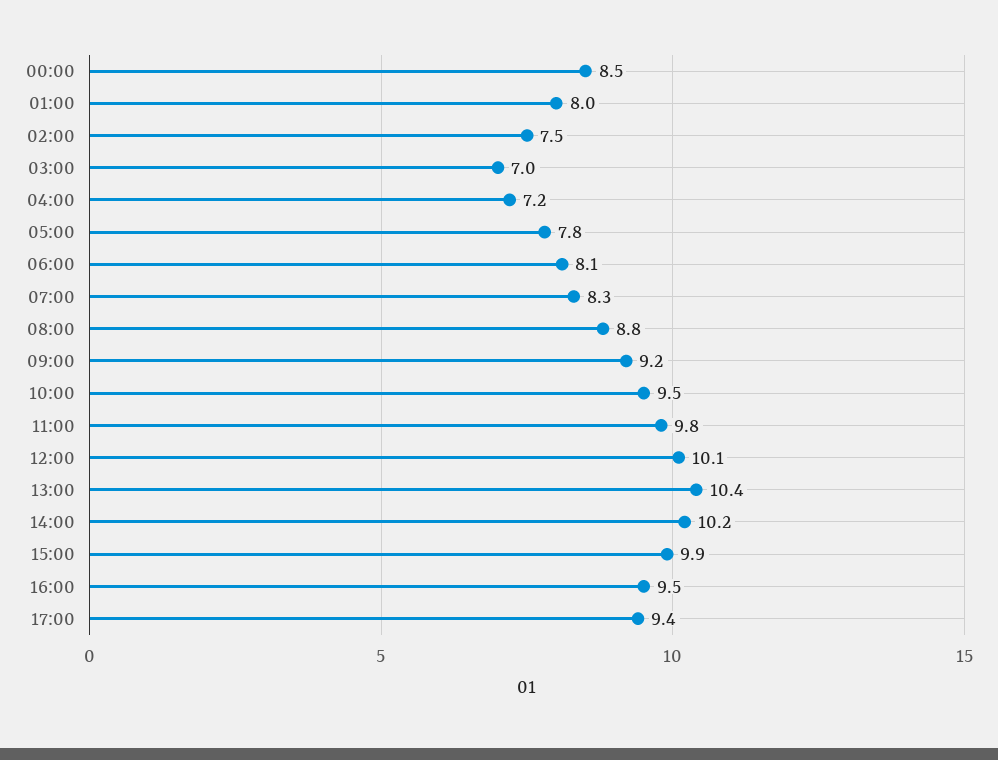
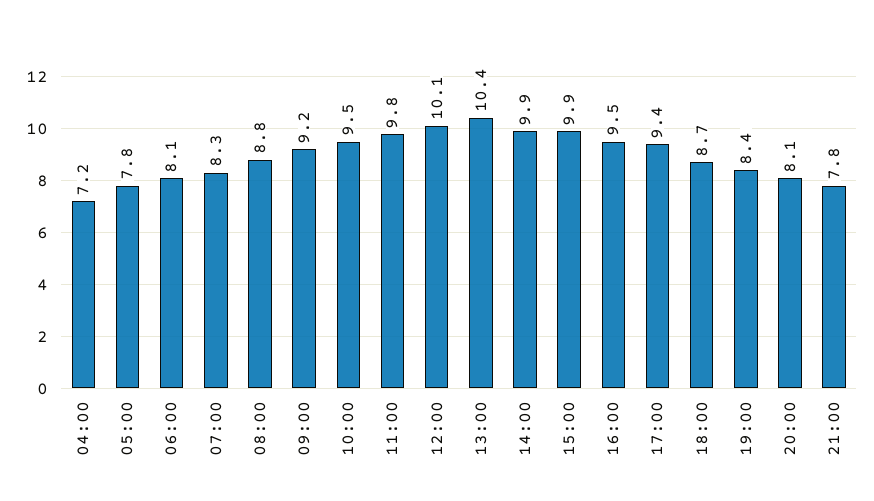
00:00: 8.5 -> none
01:00: 8 -> none
02:00: 7.5 -> none
03:00: 7 -> none
14:00: 10.2 -> 9.9
18:00: none -> 8.7
19:00: none -> 8.4
20:00: none -> 8.1
21:00: none -> 7.8

